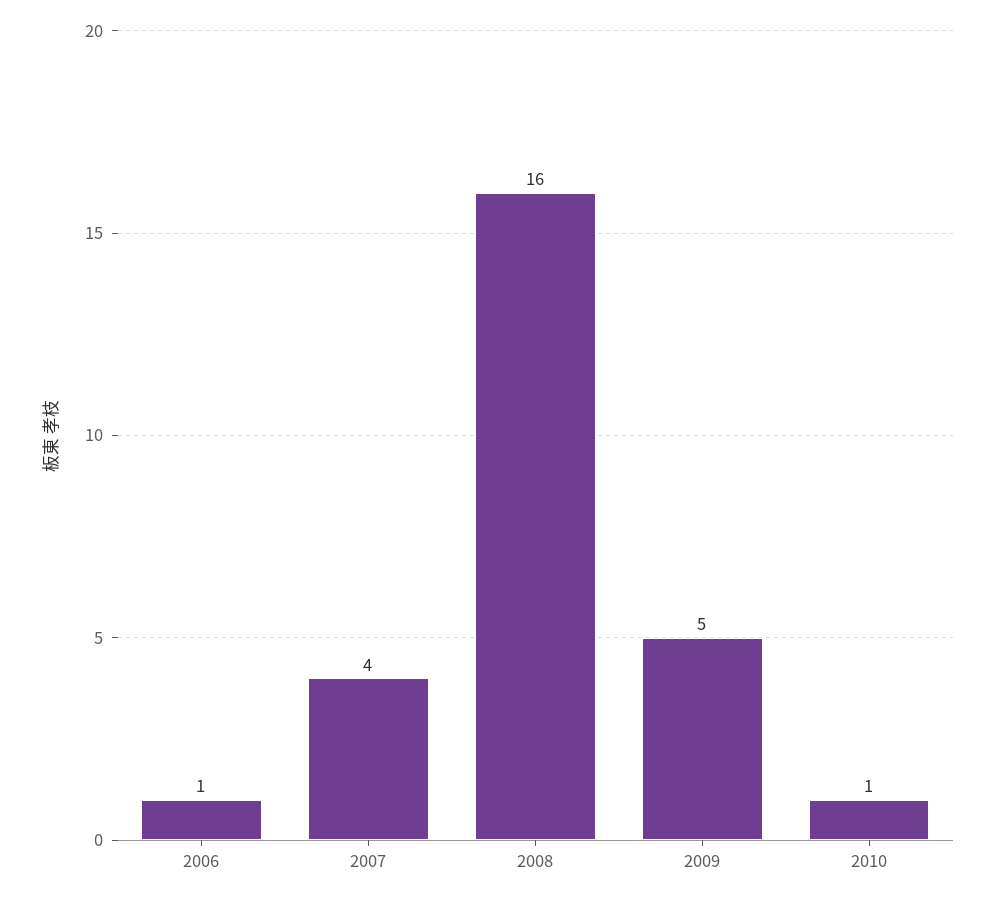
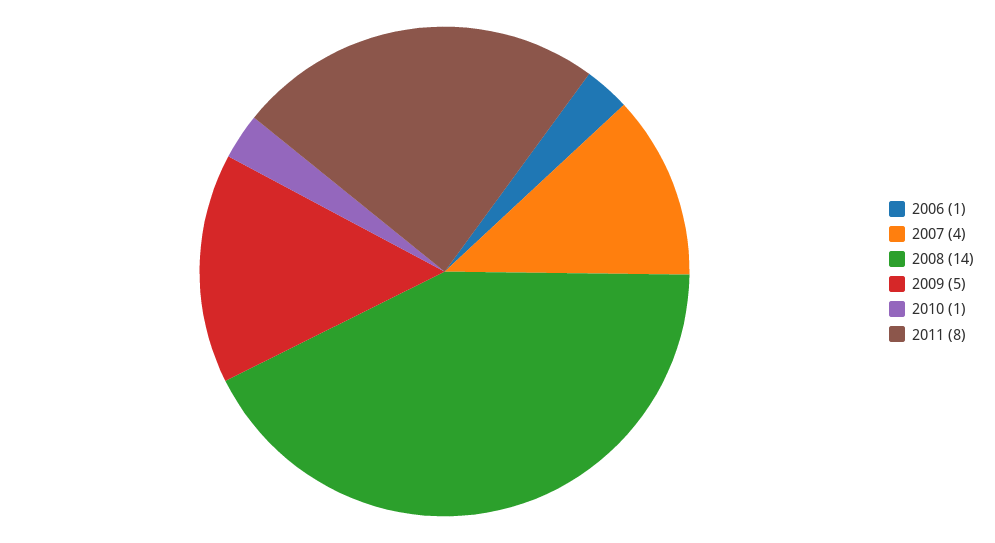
2008: 16 -> 14
2011: none -> 8

